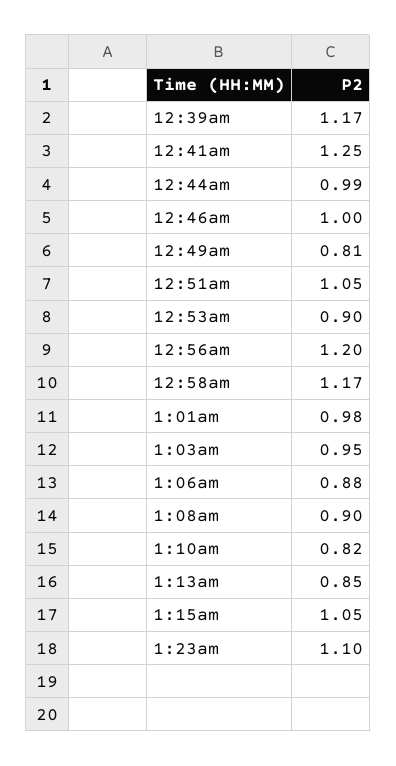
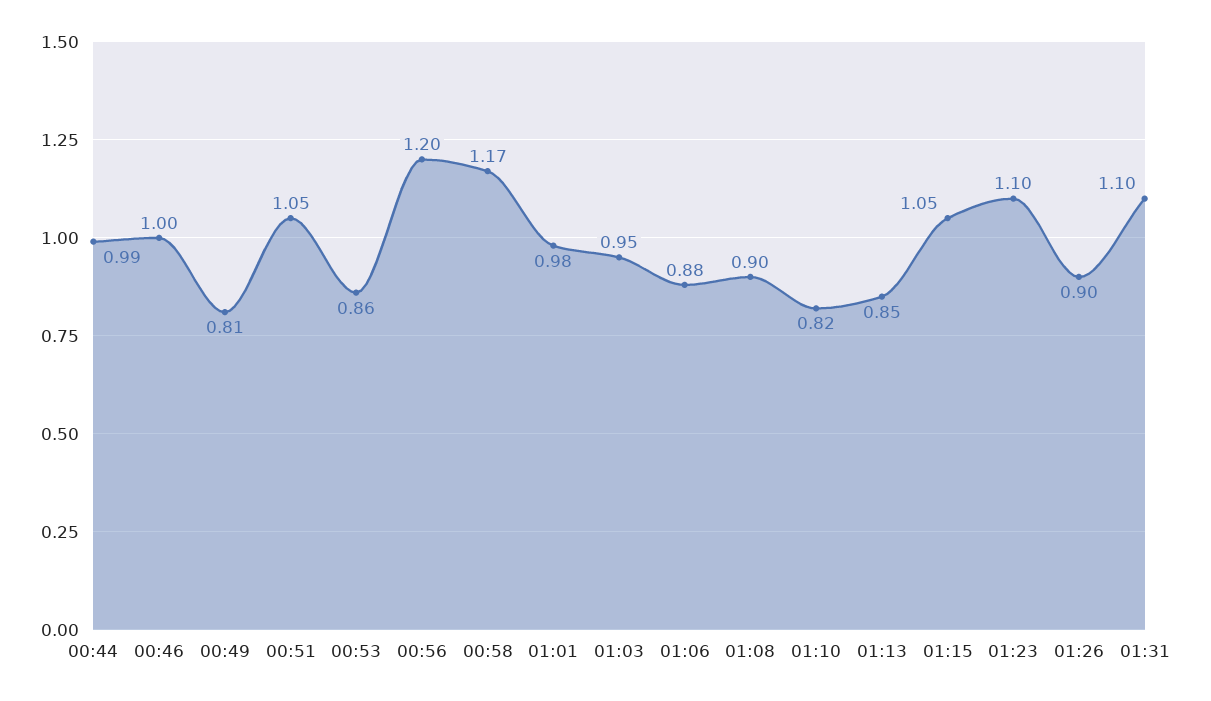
12:39am: 1.17 -> none
12:41am: 1.25 -> none
12:53am: 0.9 -> 0.86
01:26: none -> 0.9
01:31: none -> 1.1

